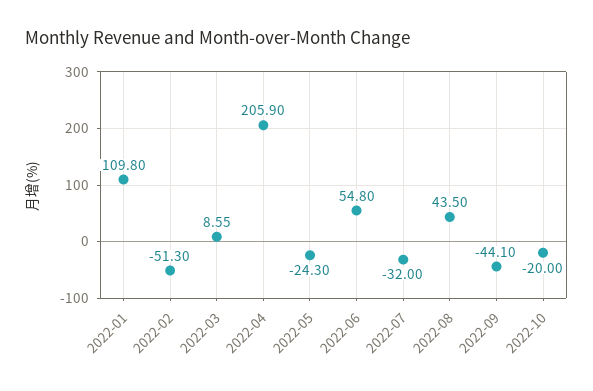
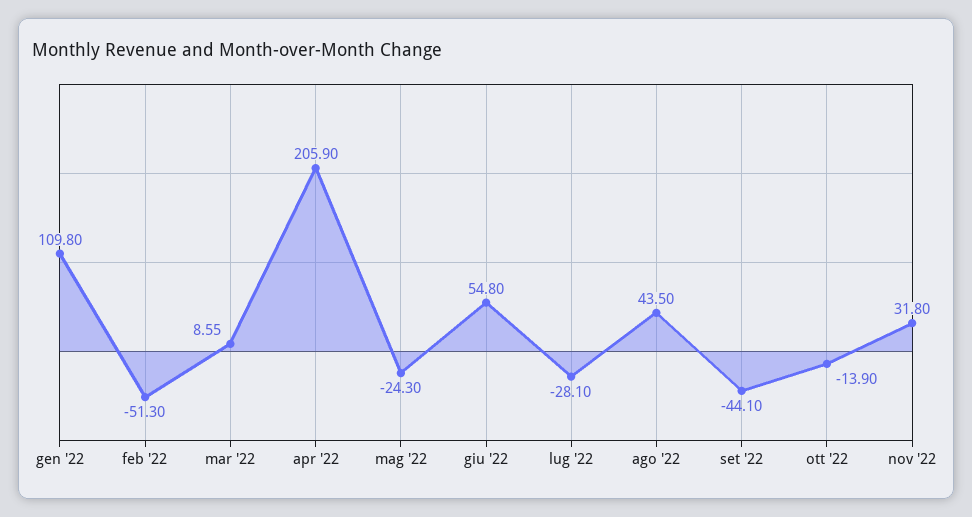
2022-07: -32 -> -28.1
2022-10: -20 -> -13.9
nov '22: none -> 31.8

